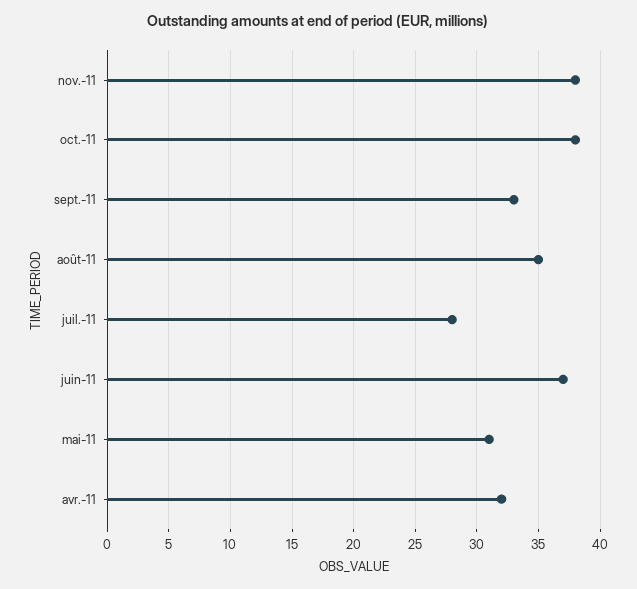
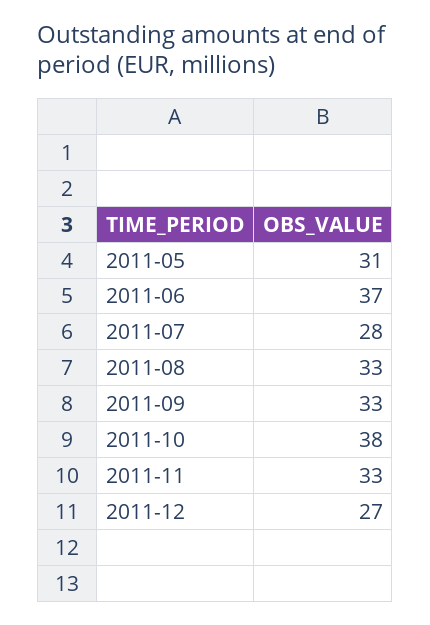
nov.-11: 38 -> 33
août-11: 35 -> 33
avr.-11: 32 -> none
2011-12: none -> 27

